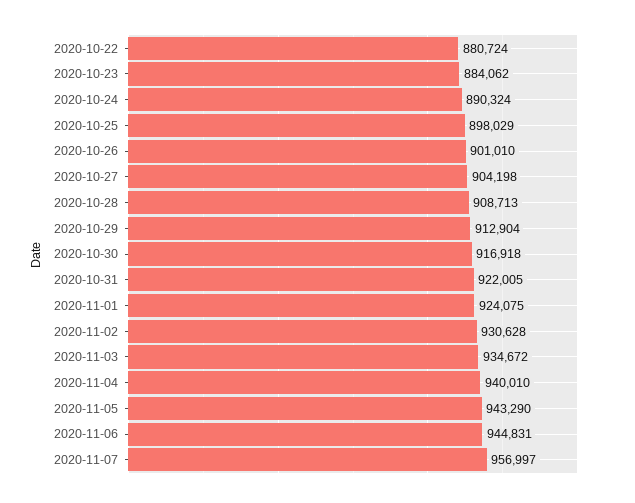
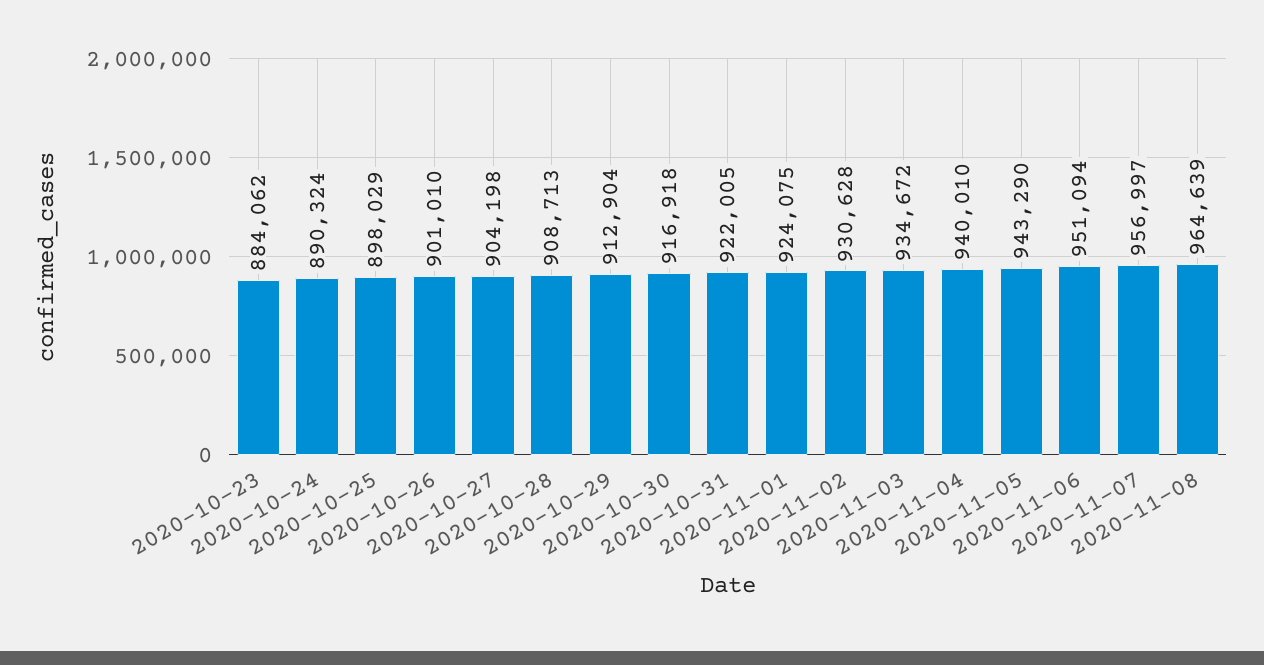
2020-10-22: 880724 -> none
2020-11-06: 944831 -> 951094
2020-11-08: none -> 964639

